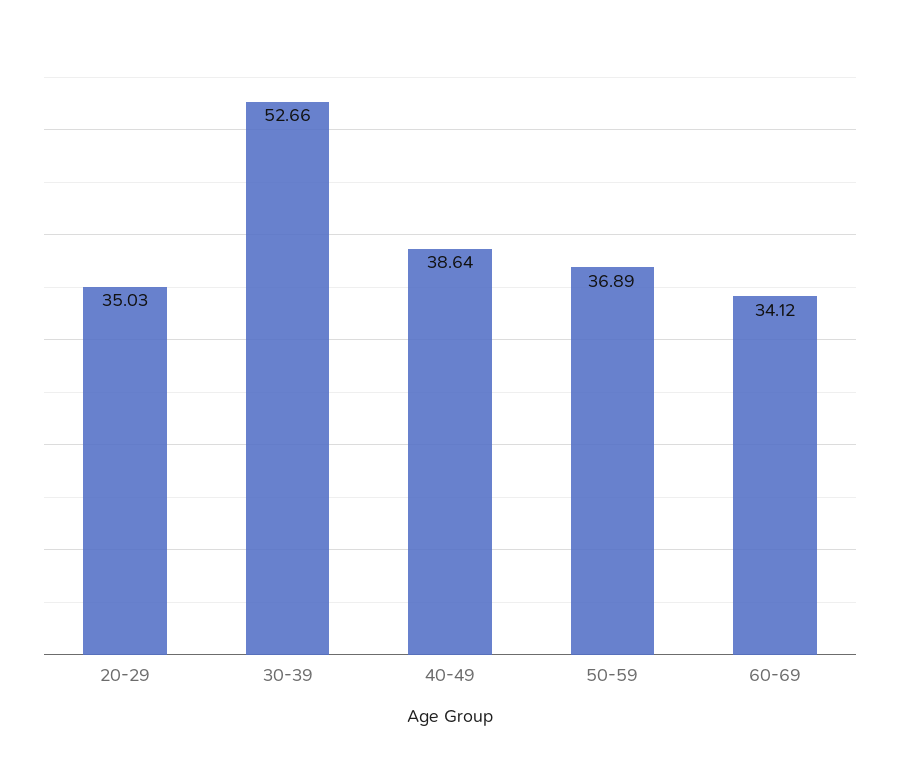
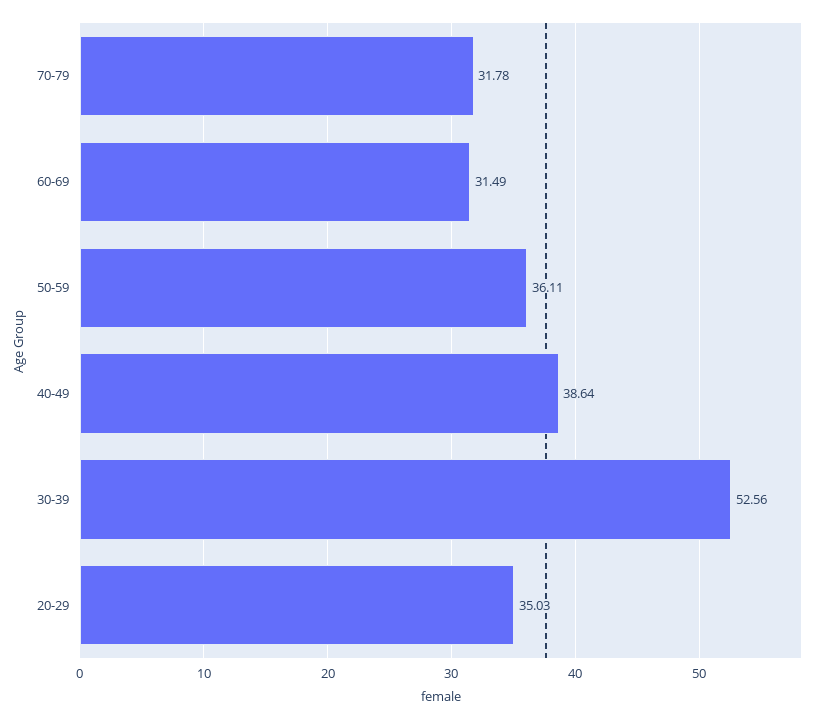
30-39: 52.66 -> 52.56
50-59: 36.89 -> 36.11
60-69: 34.12 -> 31.49
70-79: none -> 31.78

